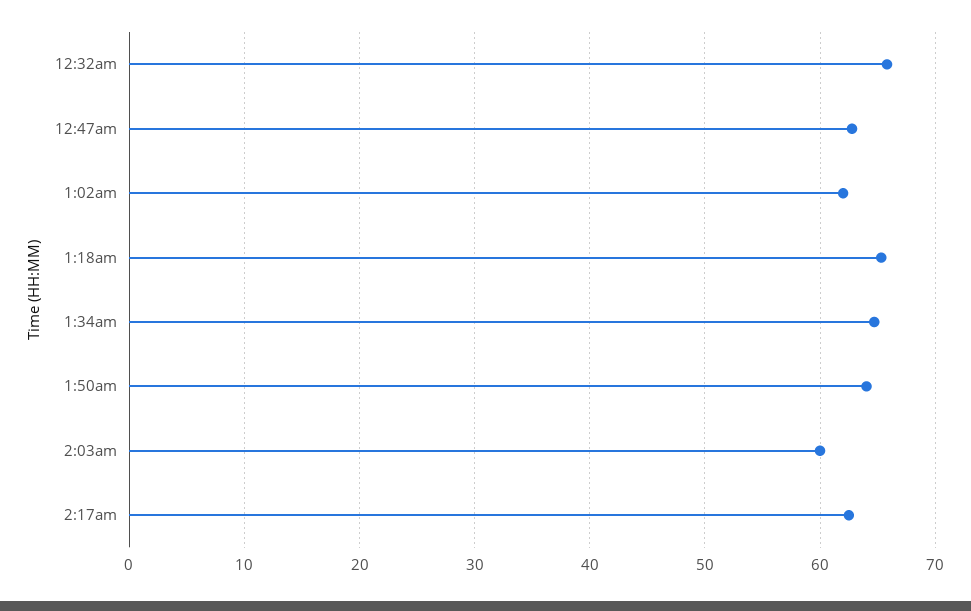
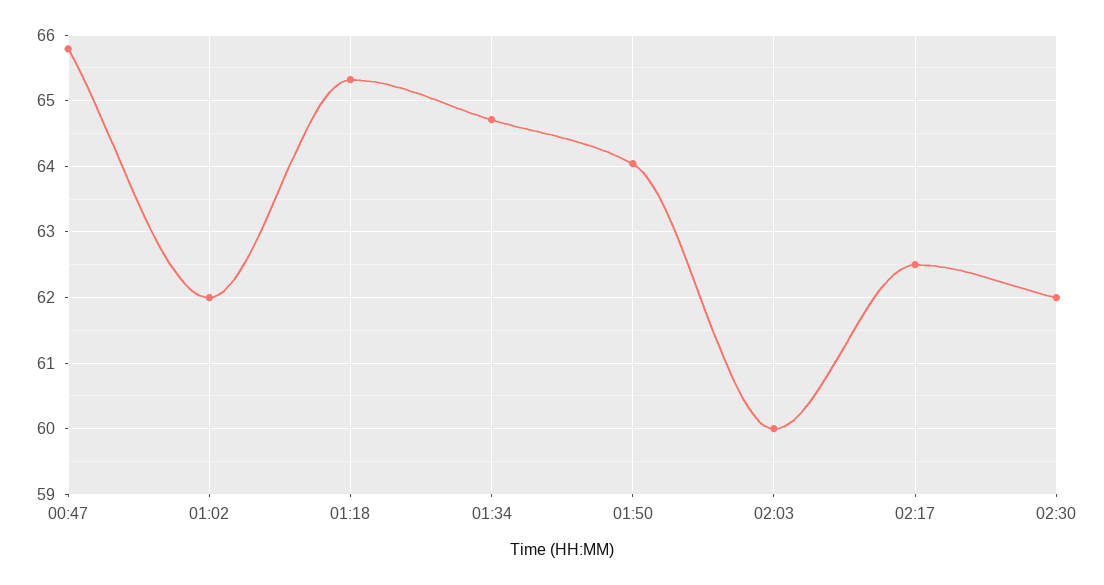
12:32am: 66 -> none
12:47am: 63 -> 65.8
02:30: none -> 62

